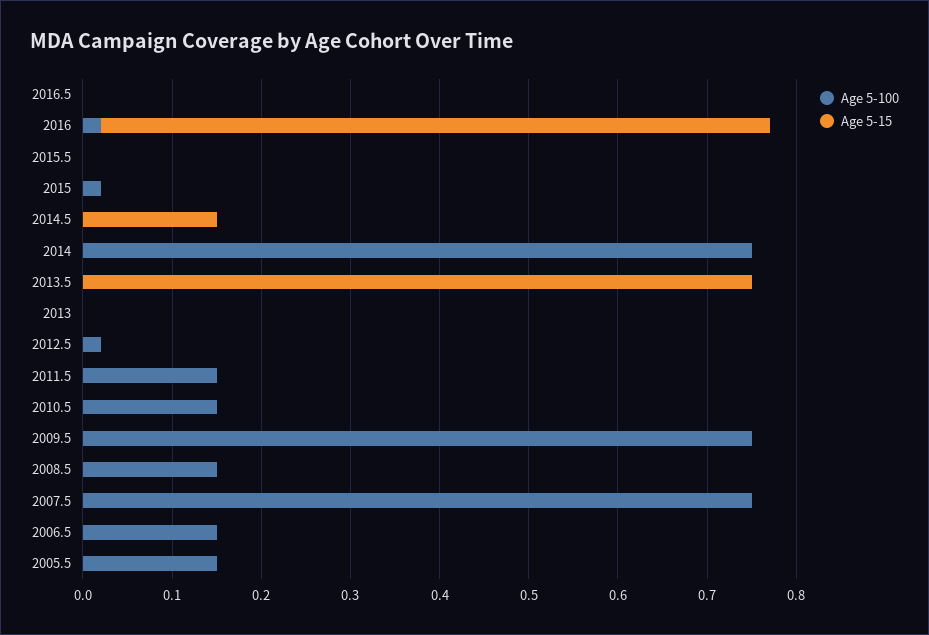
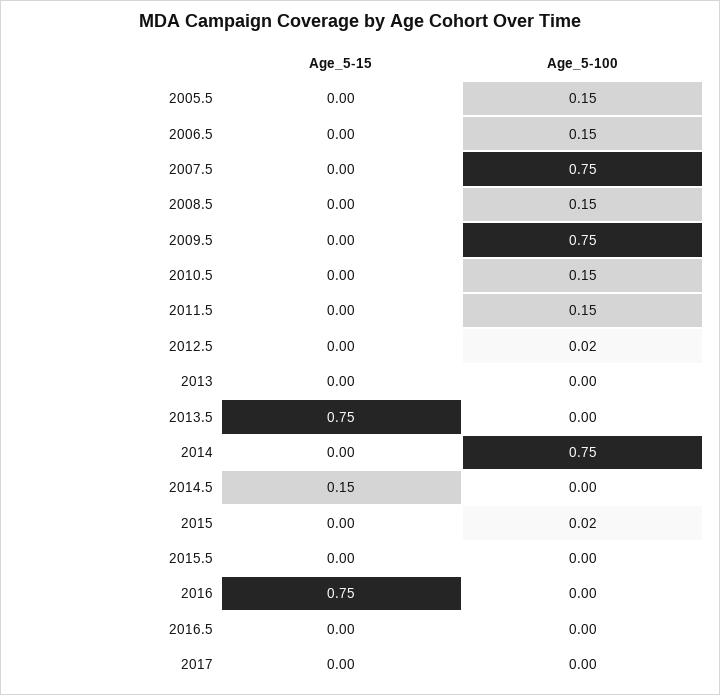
Age 5-100, 2016: 0.02 -> 0
Age 5-15, 2017: none -> 0
Age 5-100, 2017: none -> 0

